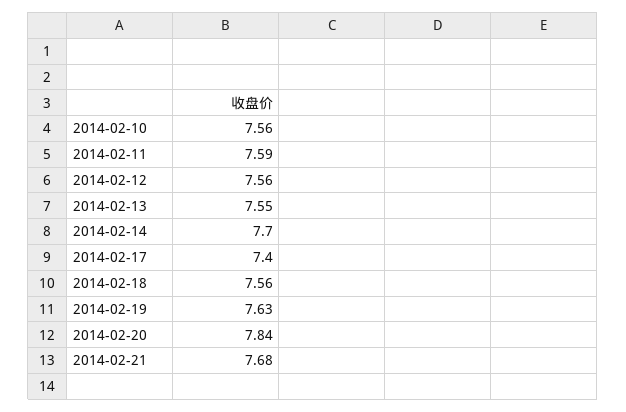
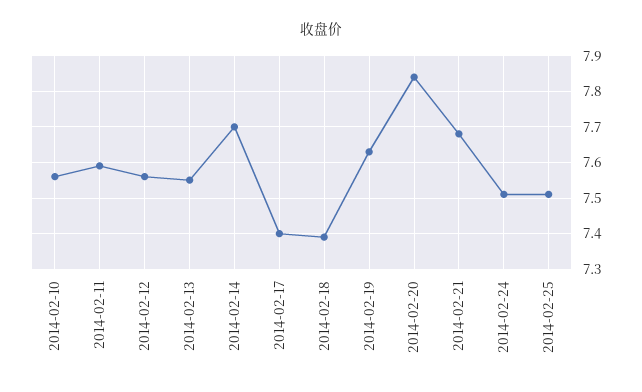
2014-02-18: 7.56 -> 7.4
2014-02-24: none -> 7.5
2014-02-25: none -> 7.5

